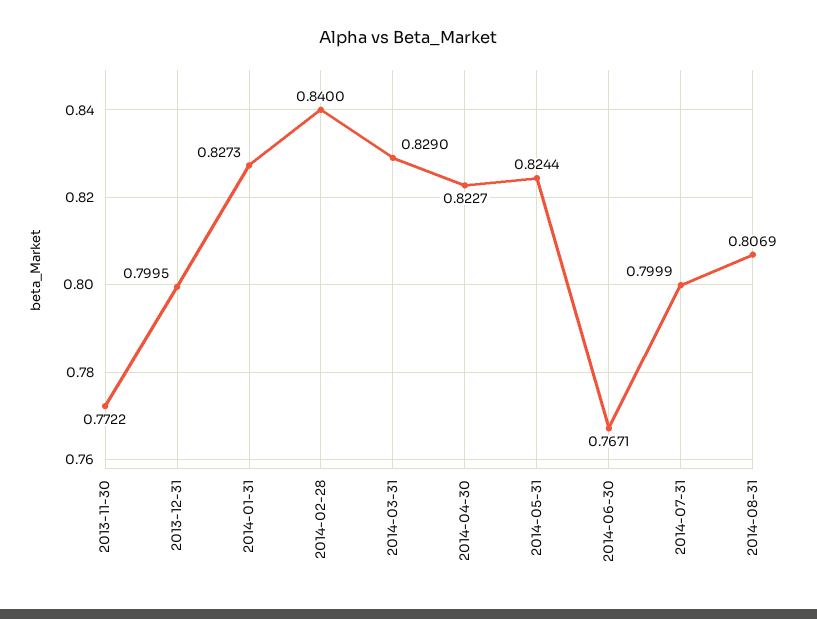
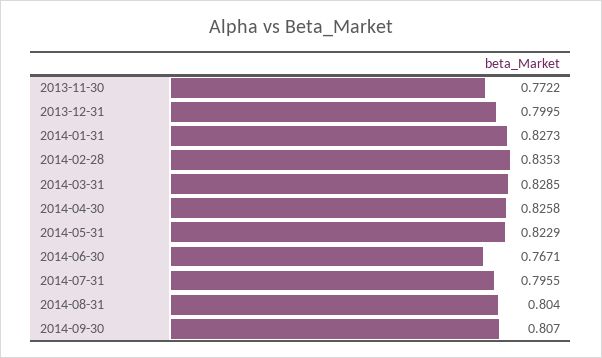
2014-02-28: 0.84 -> 0.8353
2014-03-31: 0.829 -> 0.8285
2014-04-30: 0.8227 -> 0.8258
2014-05-31: 0.8244 -> 0.8229
2014-07-31: 0.7999 -> 0.7955
2014-08-31: 0.8069 -> 0.804
2014-09-30: none -> 0.807

